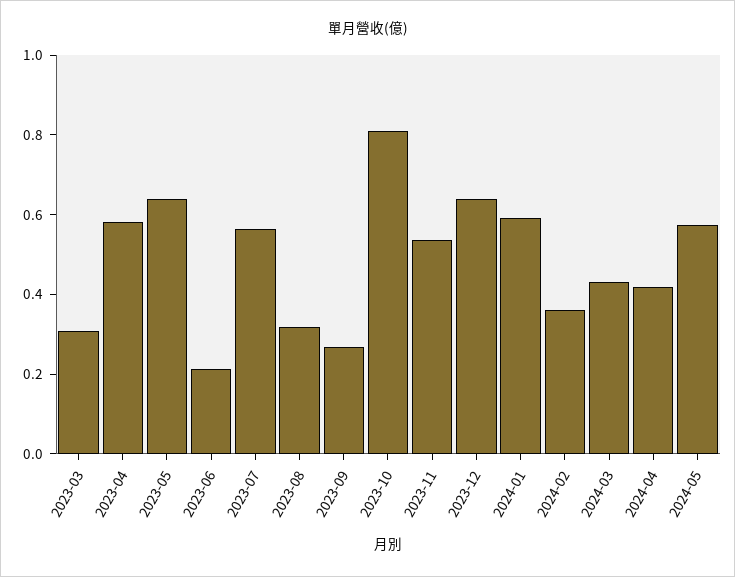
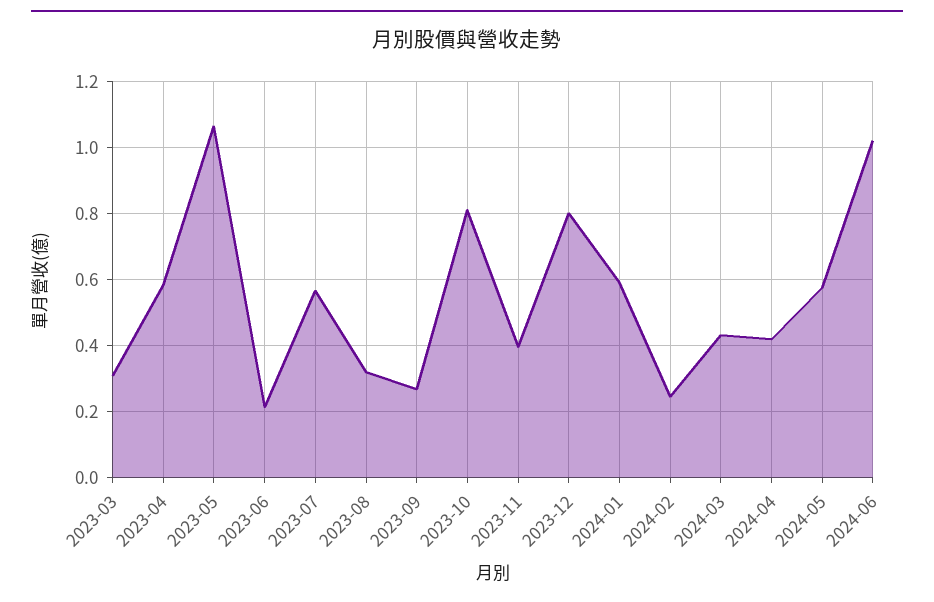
2023-05: 0.65 -> 1.06
2023-11: 0.55 -> 0.4
2023-12: 0.65 -> 0.8
2024-02: 0.35 -> 0.24
2024-06: none -> 1.02

